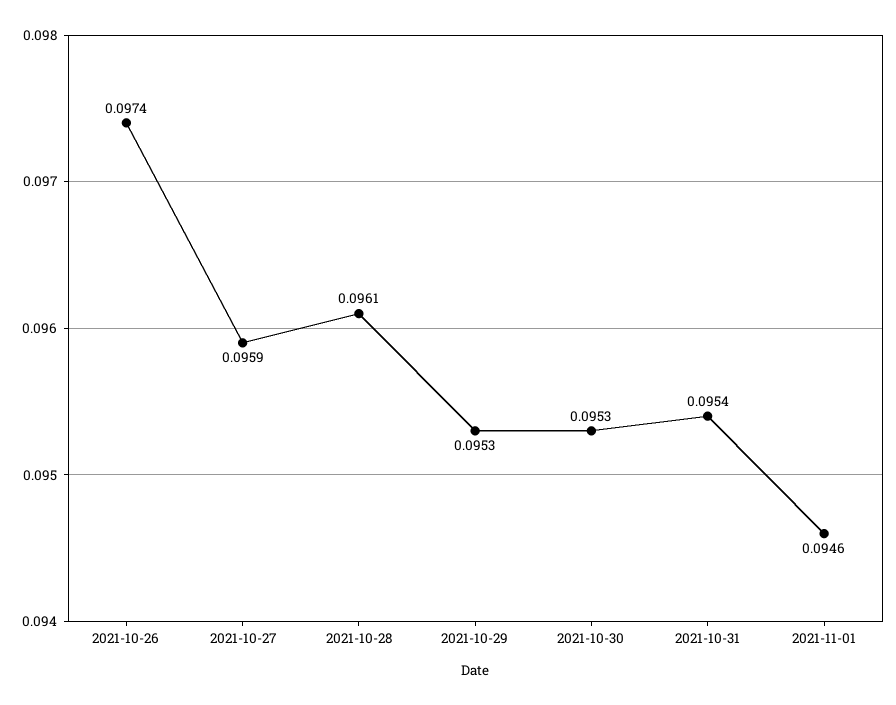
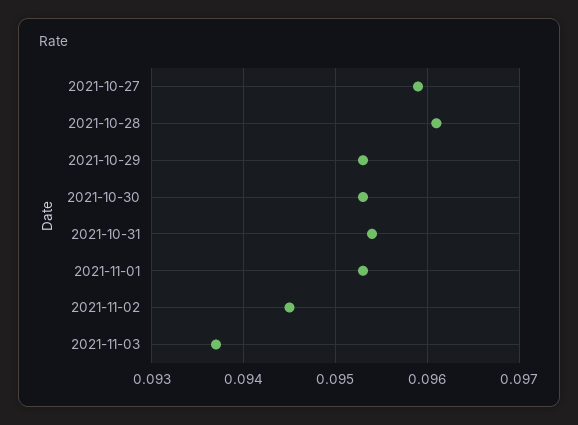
2021-10-26: 0.0974 -> none
2021-11-01: 0.0946 -> 0.0953
2021-11-02: none -> 0.0945
2021-11-03: none -> 0.0937

